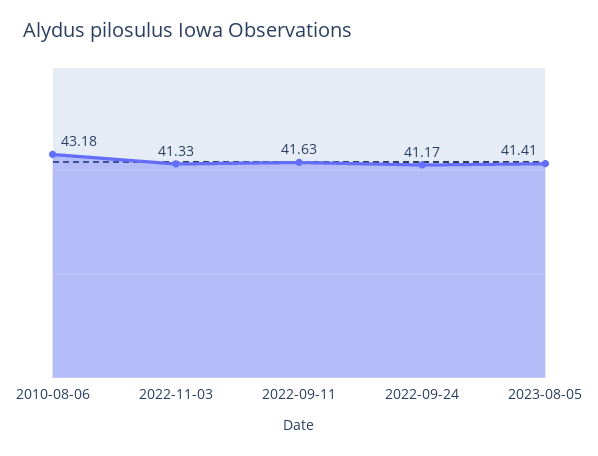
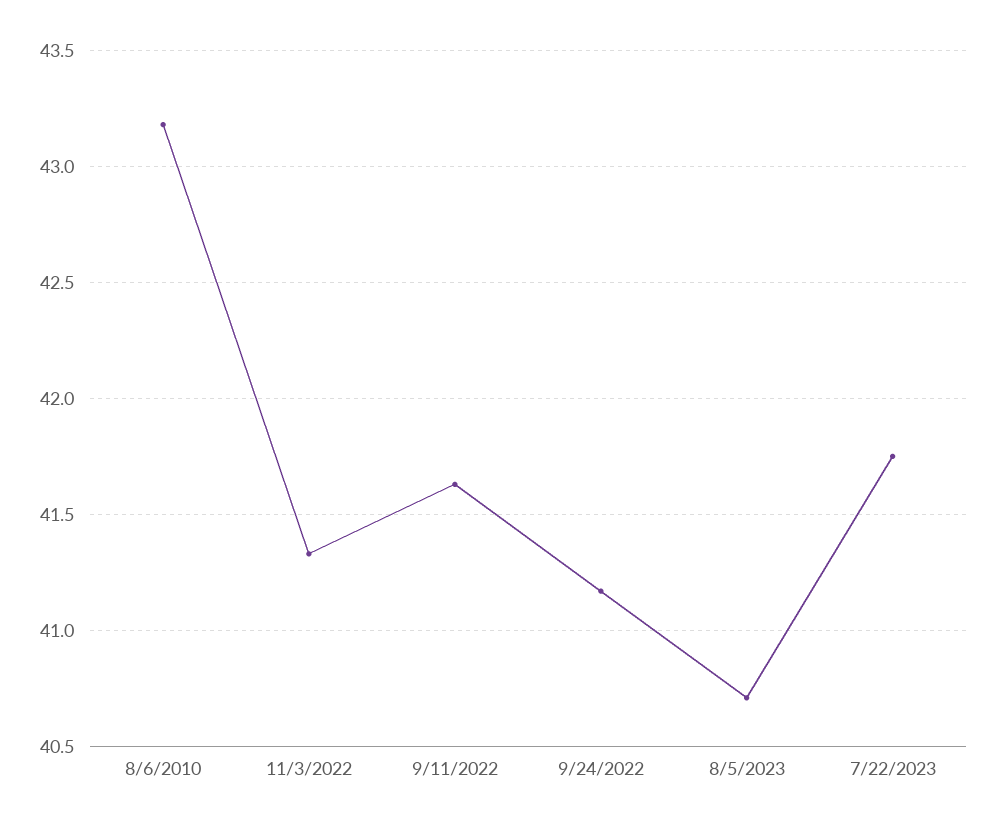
2023-08-05: 41.41 -> 40.7
7/22/2023: none -> 41.75

